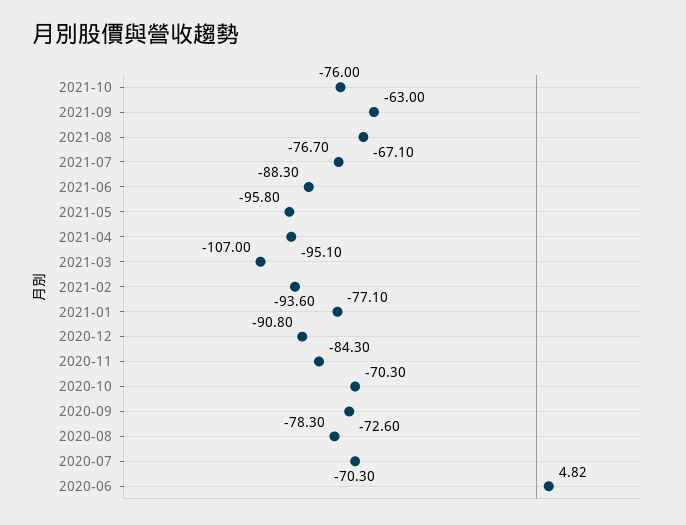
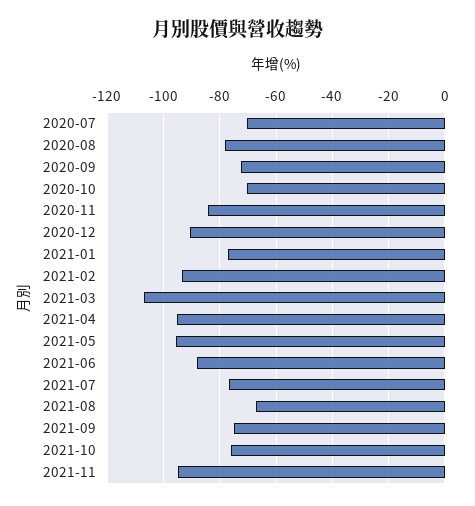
2021-09: -63 -> -75
2020-06: 4.82 -> none
2021-11: none -> -95

